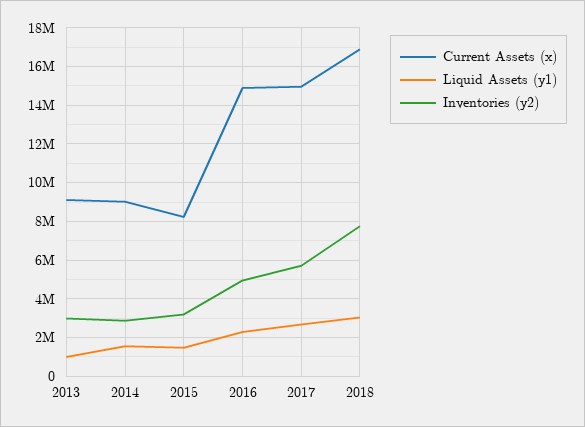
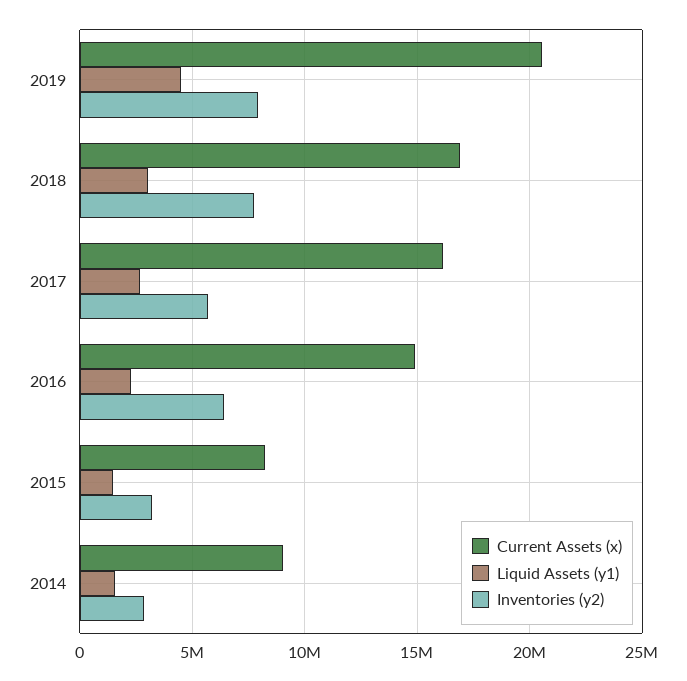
Current Assets (x), 2013: 9000000 -> none
Liquid Assets (y1), 2013: 1000000 -> none
Inventories (y2), 2013: 3000000 -> none
Inventories (y2), 2016: 5000000 -> 6500000
Current Assets (x), 2017: 15000000 -> 16000000
Current Assets (x), 2019: none -> 20500000
Liquid Assets (y1), 2019: none -> 4500000
Inventories (y2), 2019: none -> 8000000

